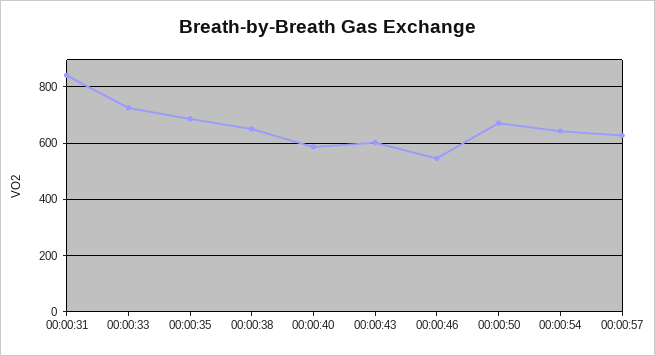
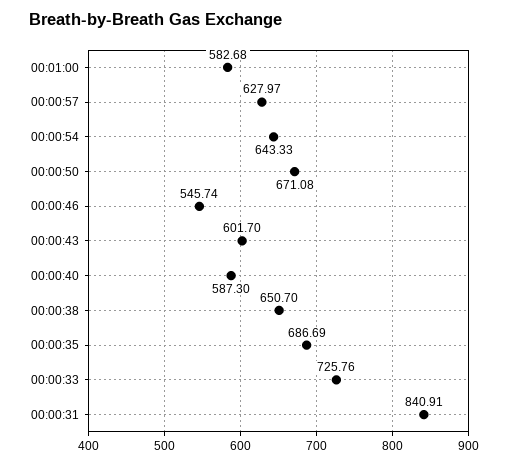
00:01:00: none -> 582.68

